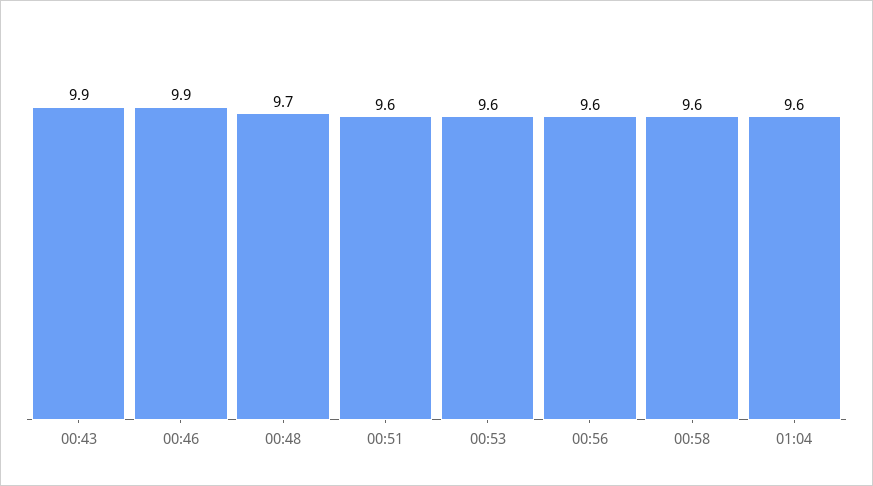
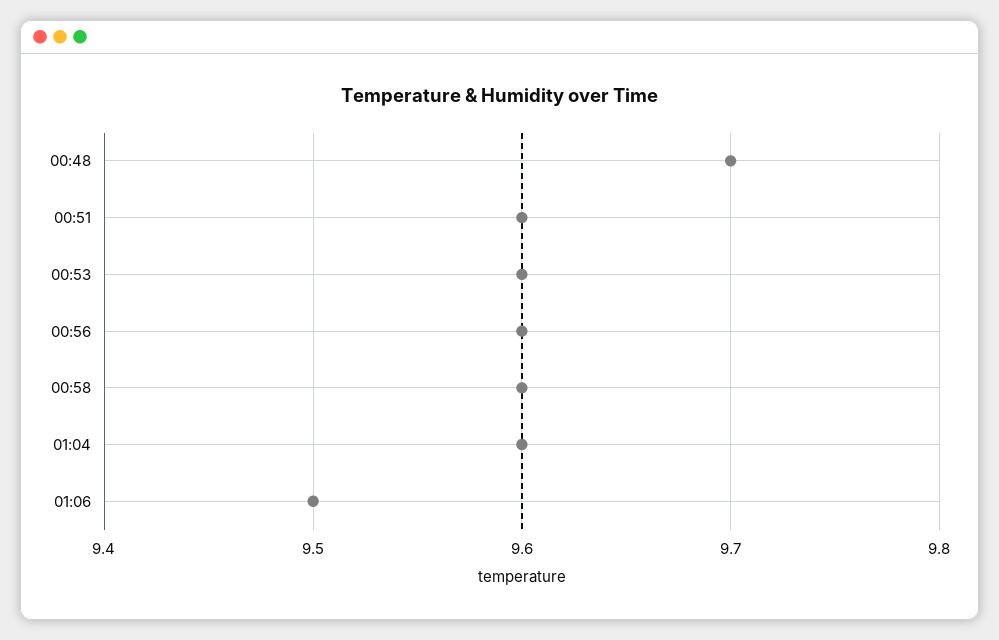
00:43: 9.9 -> none
00:46: 9.9 -> none
01:06: none -> 9.5

